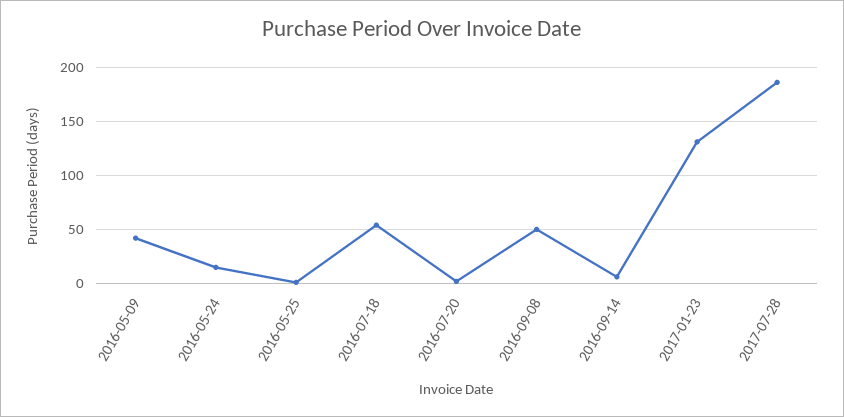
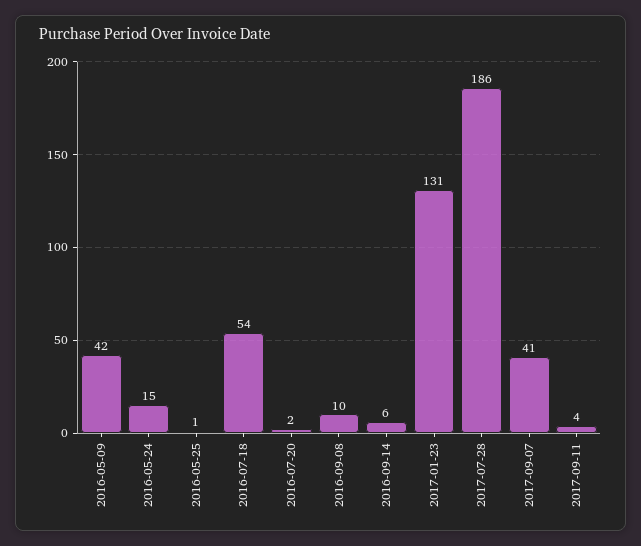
2016-09-08: 50 -> 10
2017-09-07: none -> 41
2017-09-11: none -> 4

